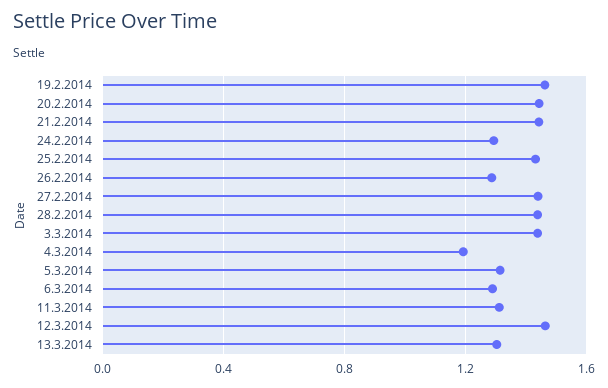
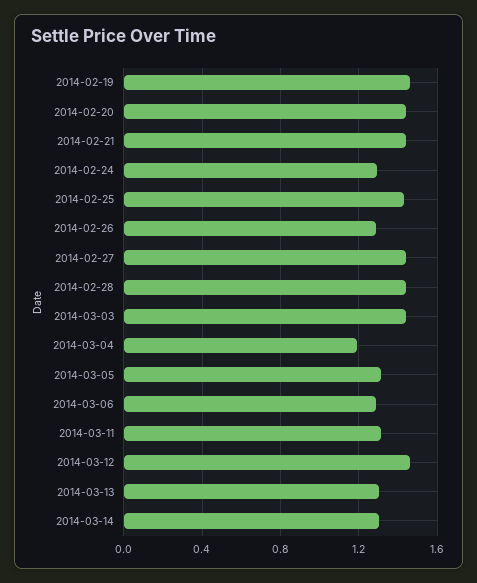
2014-03-14: none -> 1.3

